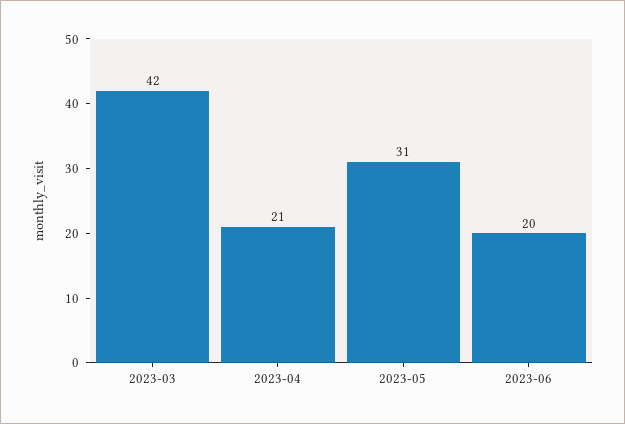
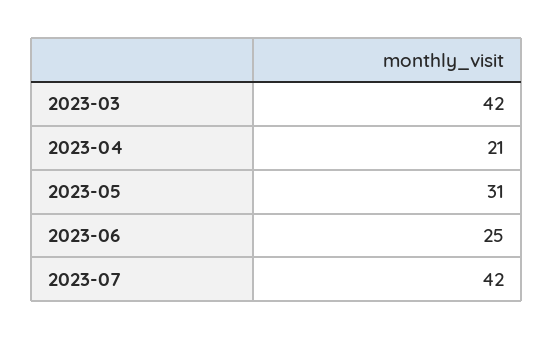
2023-06: 20 -> 25
2023-07: none -> 42

